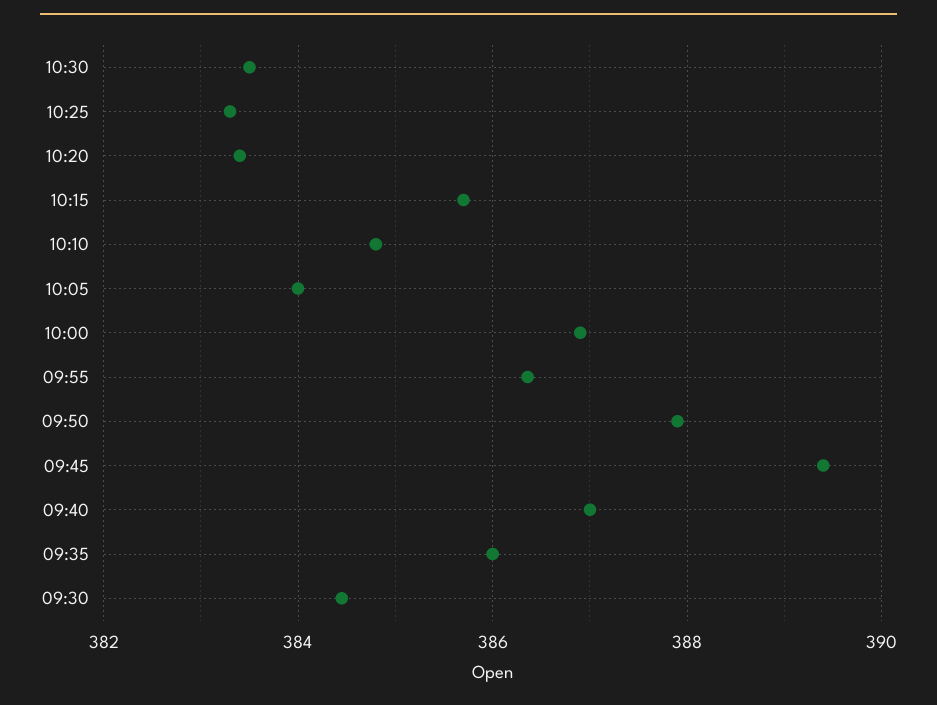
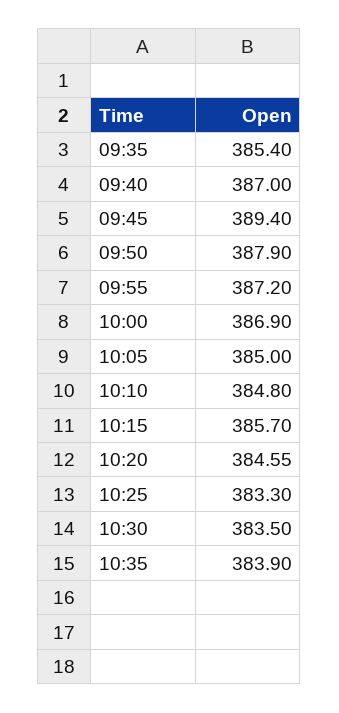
10:20: 383.4 -> 384.55
10:05: 384 -> 385
09:55: 386.4 -> 387.2
09:35: 386 -> 385.4
09:30: 384.4 -> none
10:35: none -> 383.9

